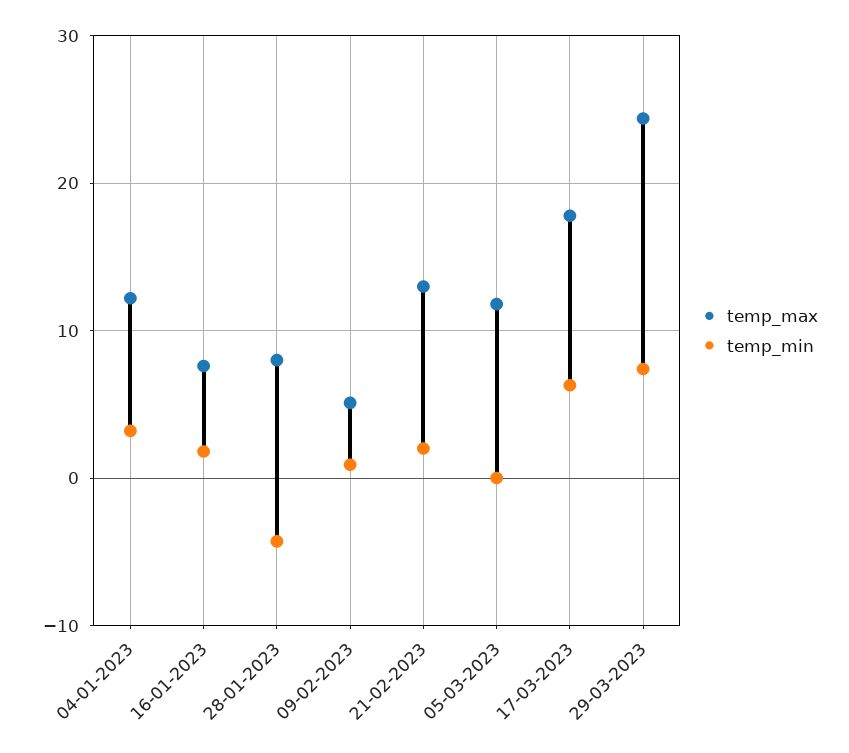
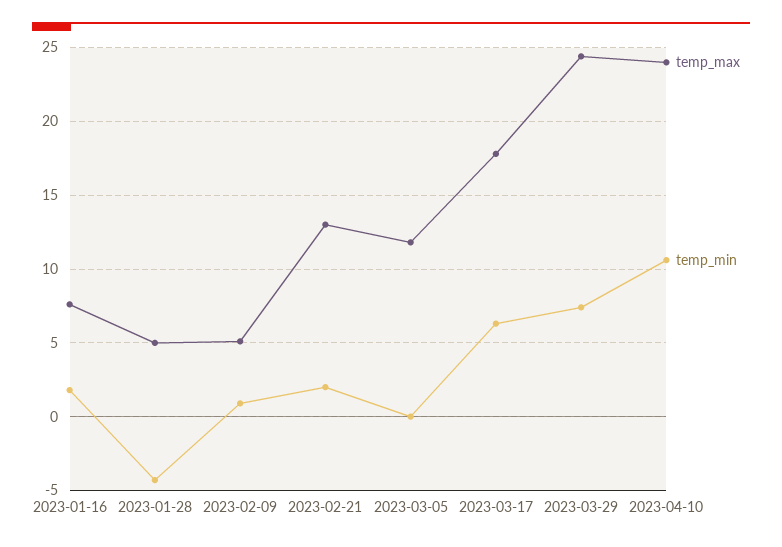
temp_max, 04-01-2023: 12 -> none
temp_min, 04-01-2023: 3 -> none
temp_max, 28-01-2023: 8 -> 5
temp_max, 2023-04-10: none -> 24
temp_min, 2023-04-10: none -> 10.5

